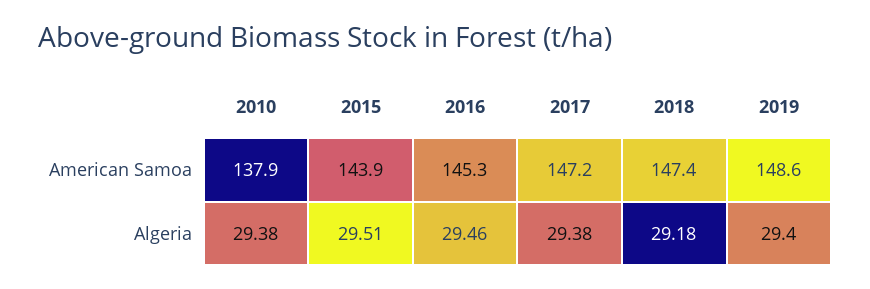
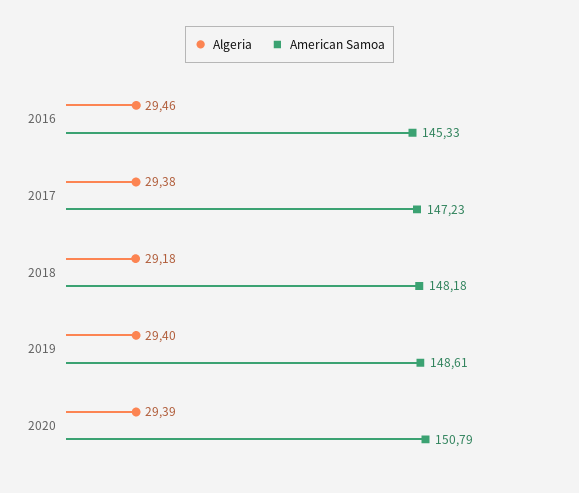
American Samoa, 2010: 137.9 -> none
American Samoa, 2015: 143.9 -> none
American Samoa, 2018: 147.4 -> 148.18
Algeria, 2010: 29.38 -> none
Algeria, 2015: 29.51 -> none
Algeria, 2020: none -> 29.39
American Samoa, 2020: none -> 150.79

